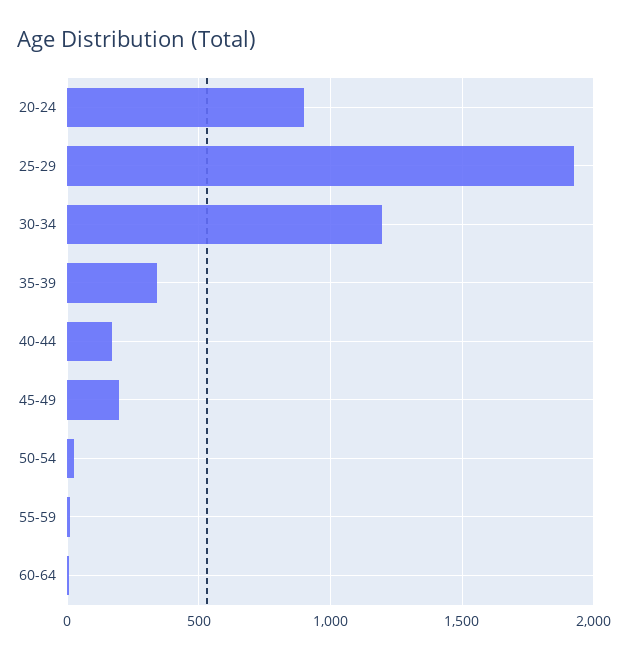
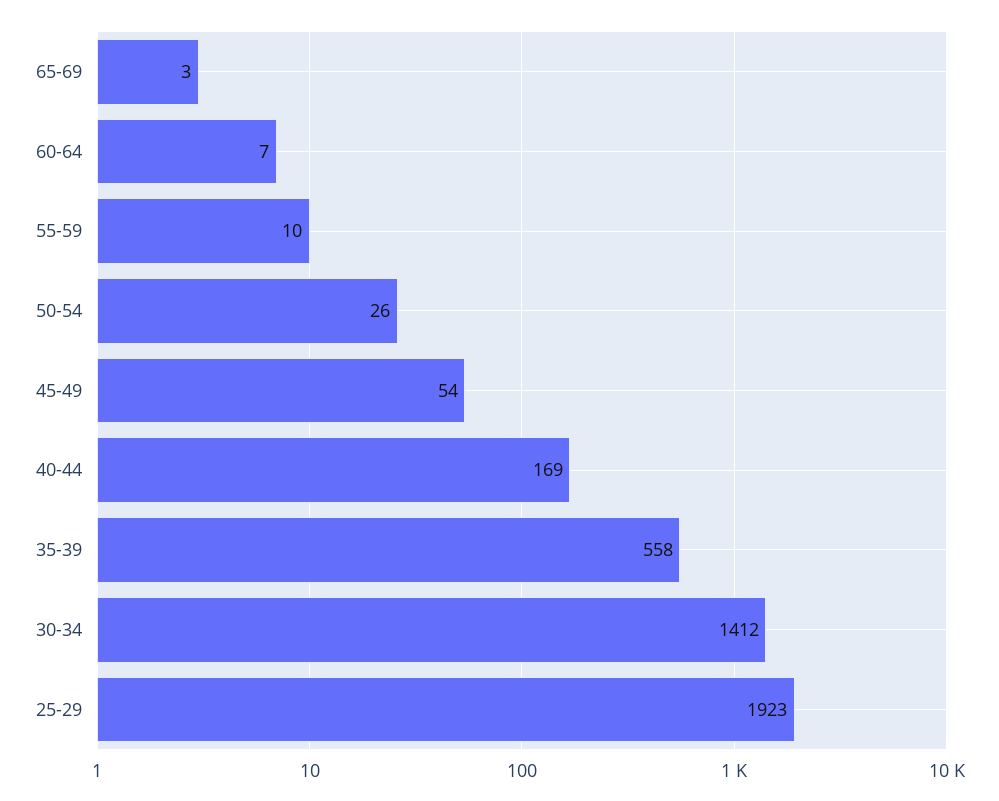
20-24: 900 -> none
30-34: 1200 -> 1412
35-39: 350 -> 558
45-49: 200 -> 54
65-69: none -> 3

